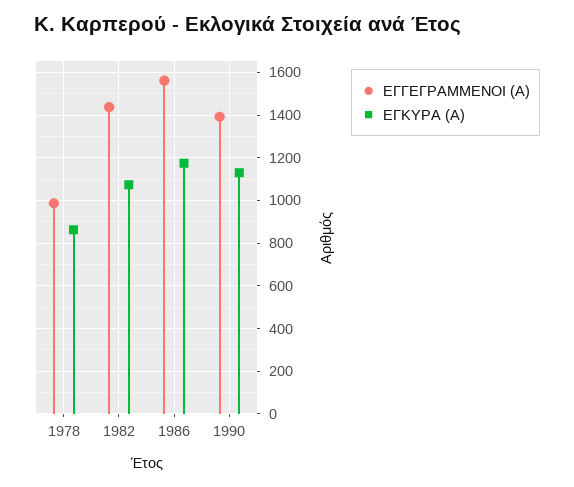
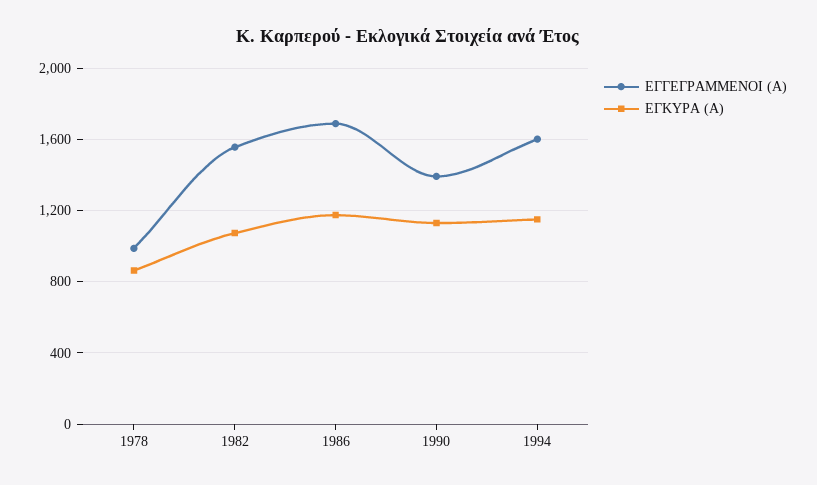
ΕΓΓΕΓΡΑΜΜΕΝΟΙ (Α), 1982: 1450 -> 1550
ΕΓΓΕΓΡΑΜΜΕΝΟΙ (Α), 1986: 1550 -> 1700
ΕΓΓΕΓΡΑΜΜΕΝΟΙ (Α), 1994: none -> 1600
ΕΓΚΥΡΑ (Α), 1994: none -> 1150

